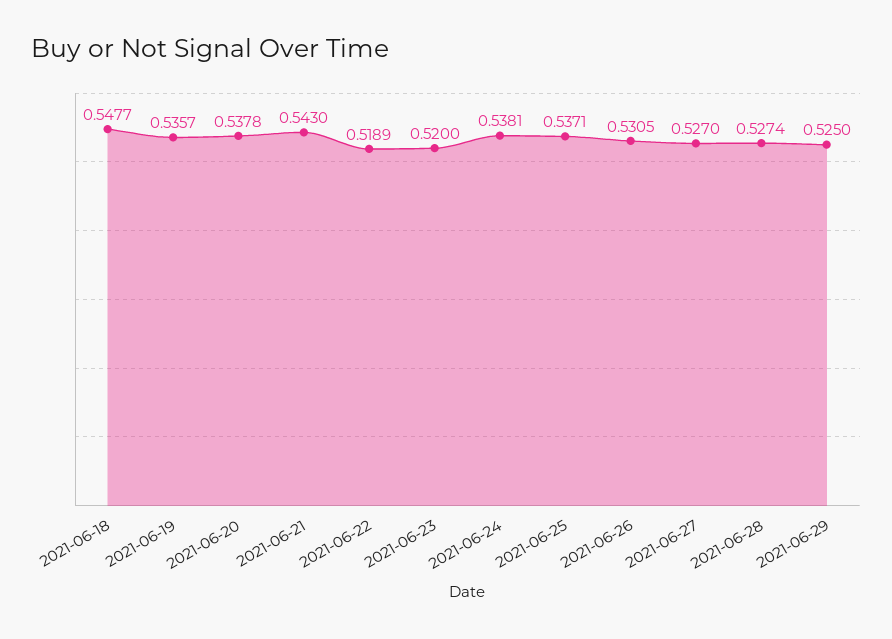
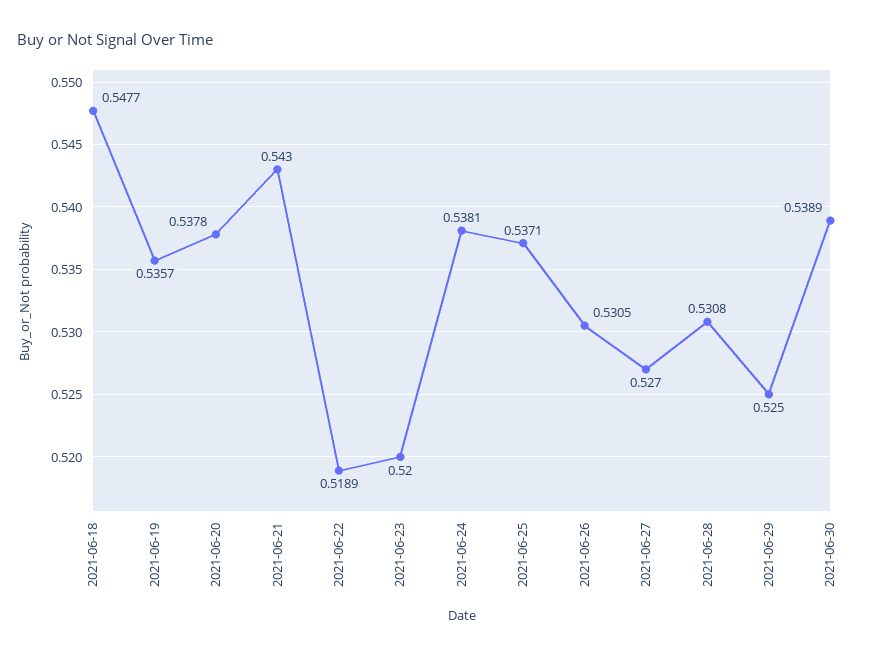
2021-06-28: 0.5274 -> 0.5308
2021-06-30: none -> 0.5389

